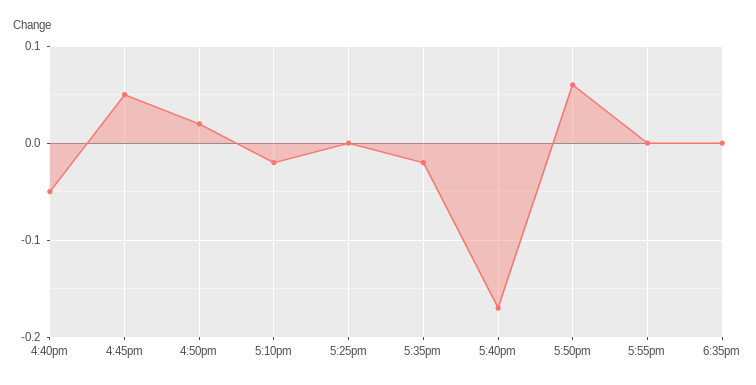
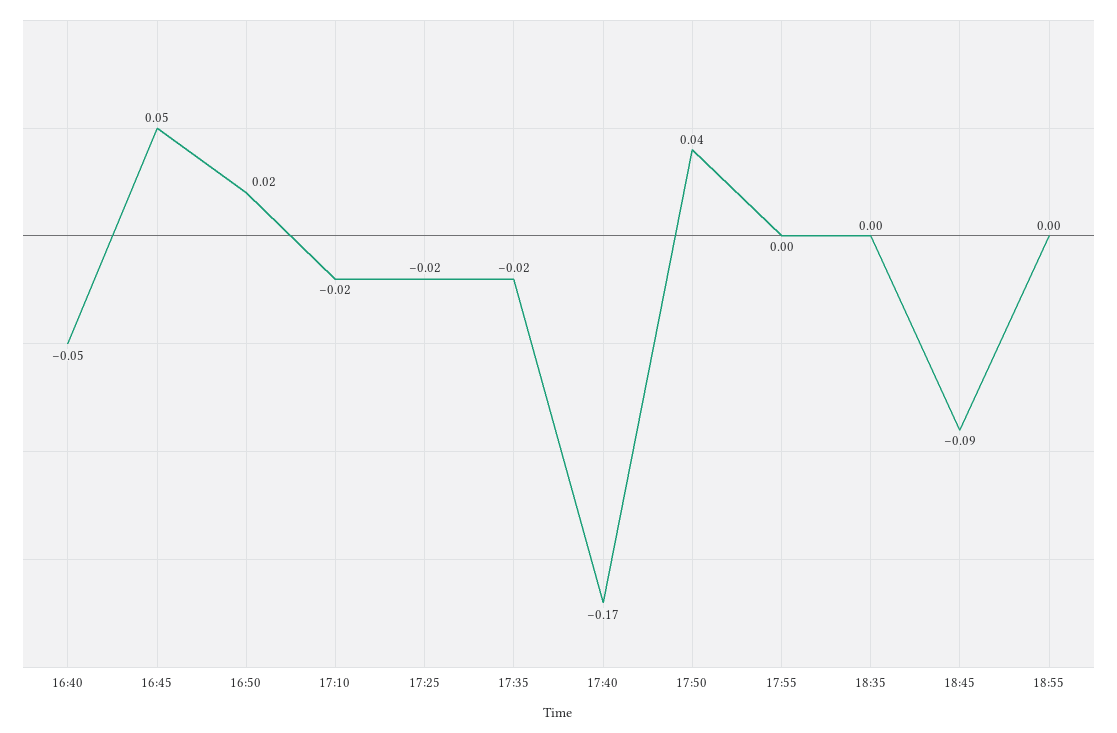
5:25pm: 0 -> -0.02
5:50pm: 0.06 -> 0.04
18:45: none -> -0.09
18:55: none -> 0

